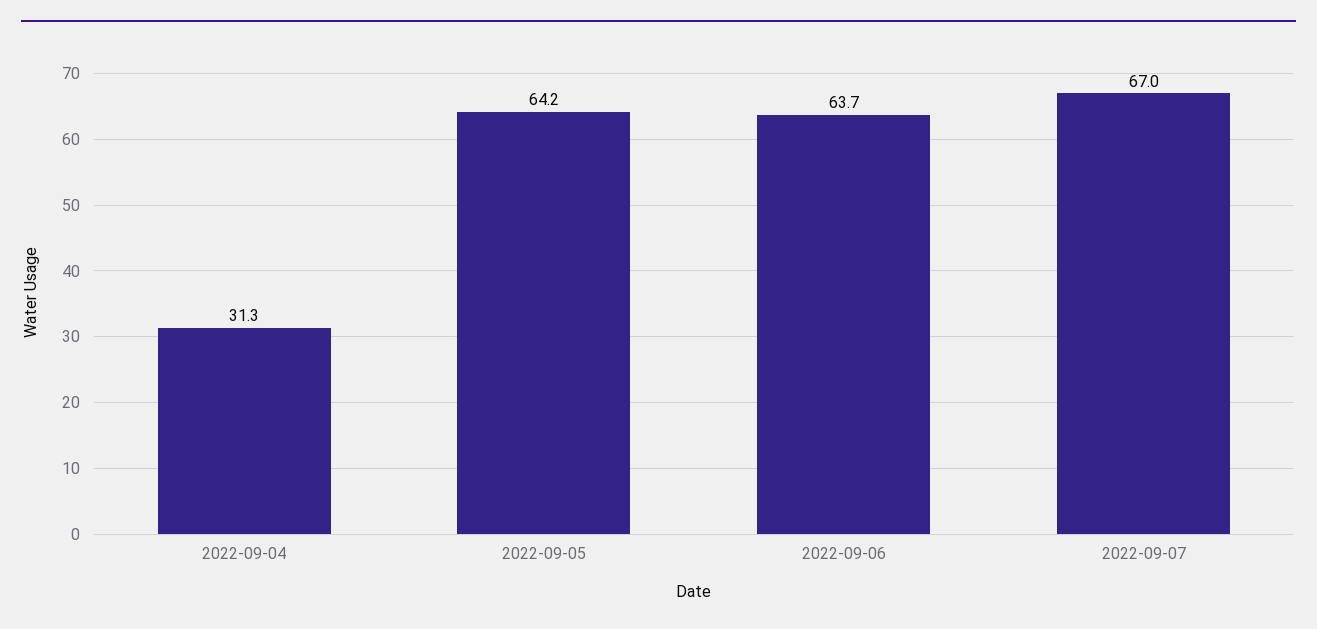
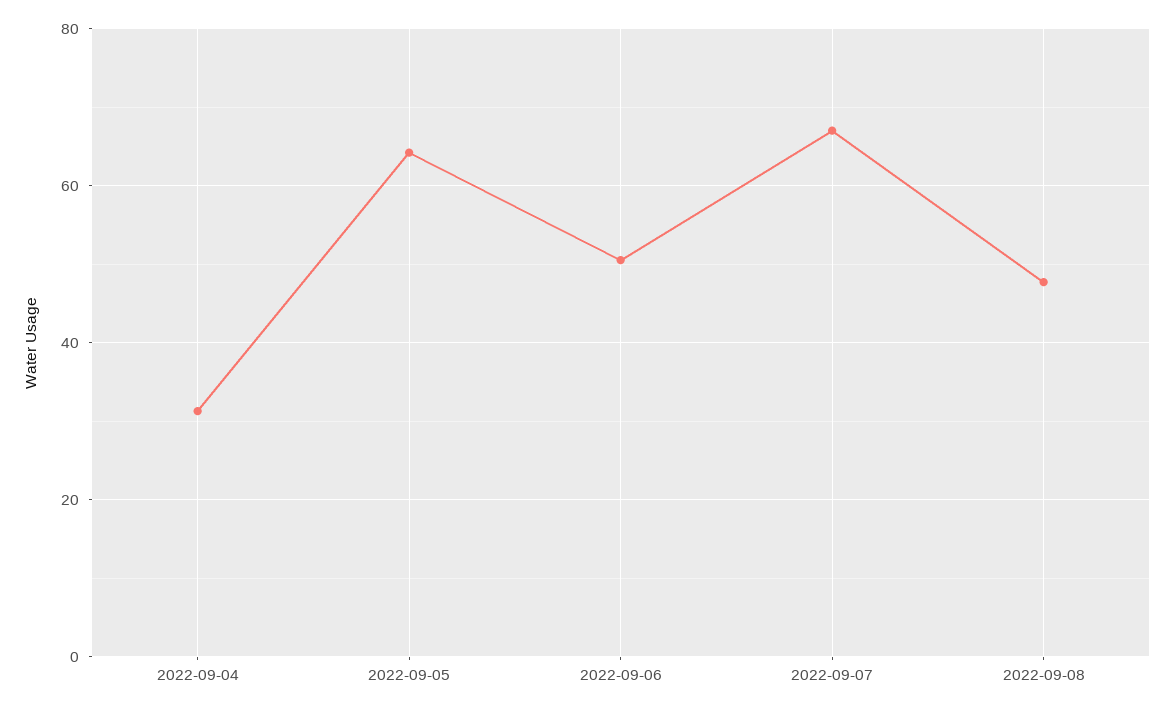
2022-09-06: 63.7 -> 50
2022-09-08: none -> 48

